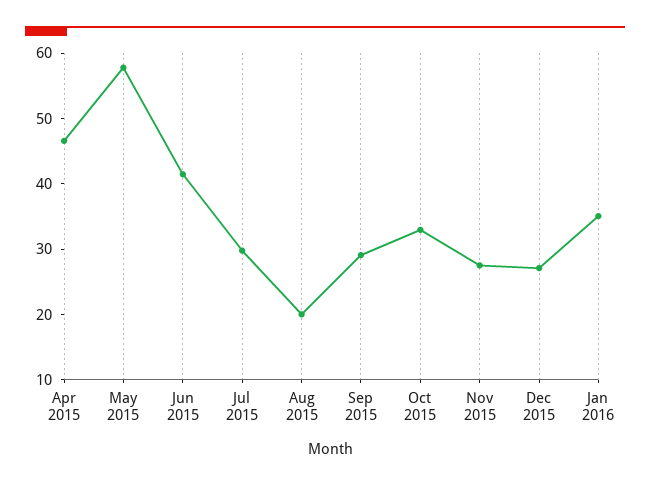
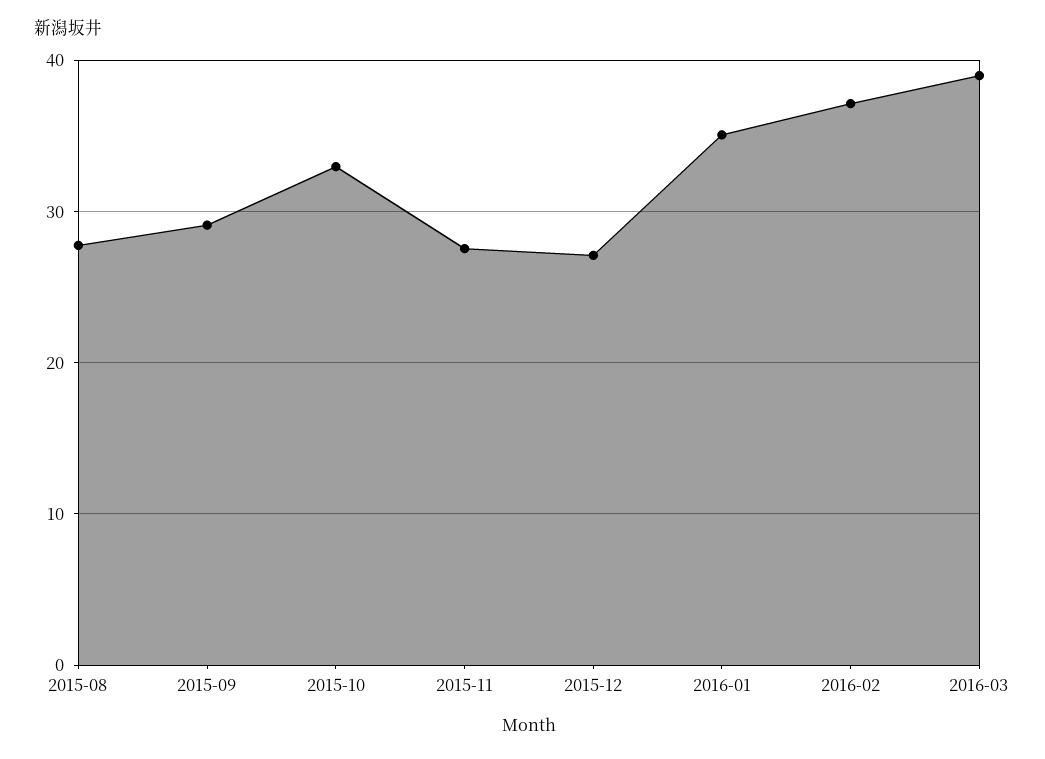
Apr 2015: 46 -> none
May 2015: 58 -> none
Jun 2015: 42 -> none
Jul 2015: 30 -> none
Aug 2015: 20 -> 28
2016-02: none -> 37
2016-03: none -> 39

